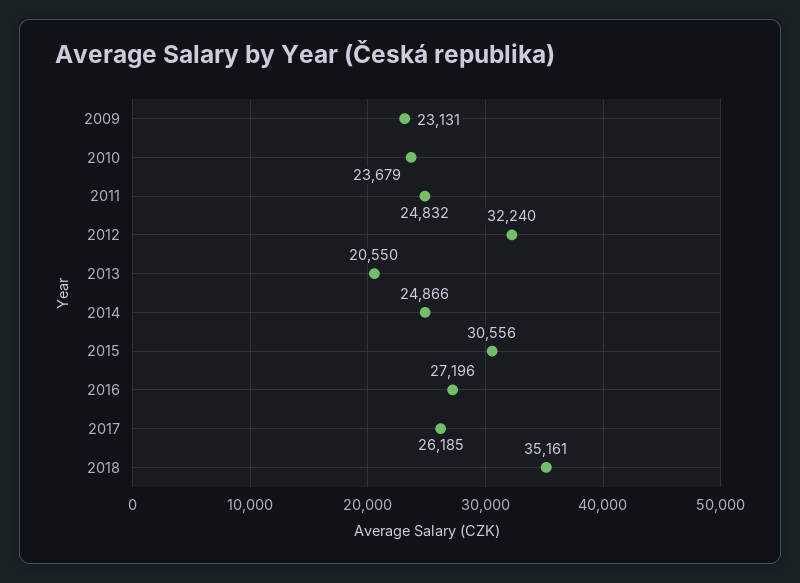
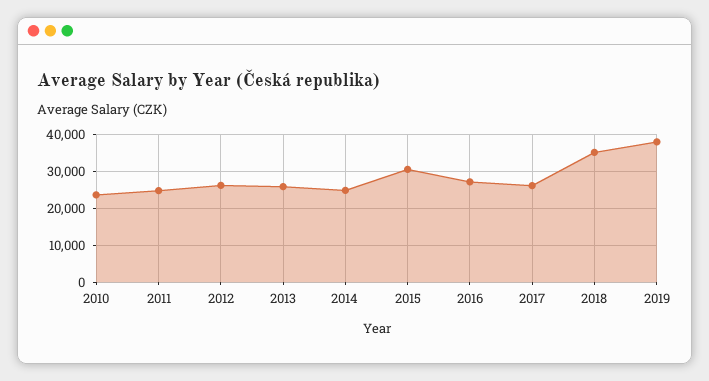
2009: 23131 -> none
2012: 32240 -> 26000
2013: 20550 -> 26000
2019: none -> 38000

